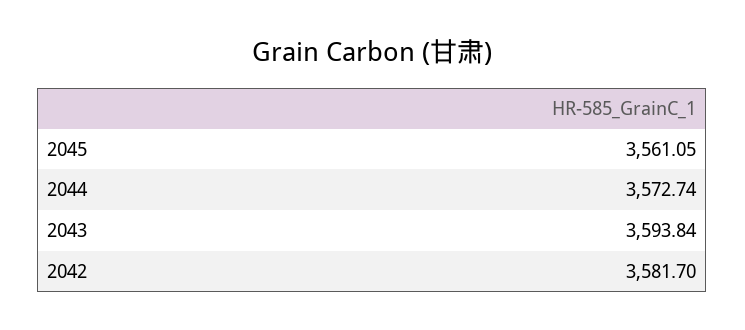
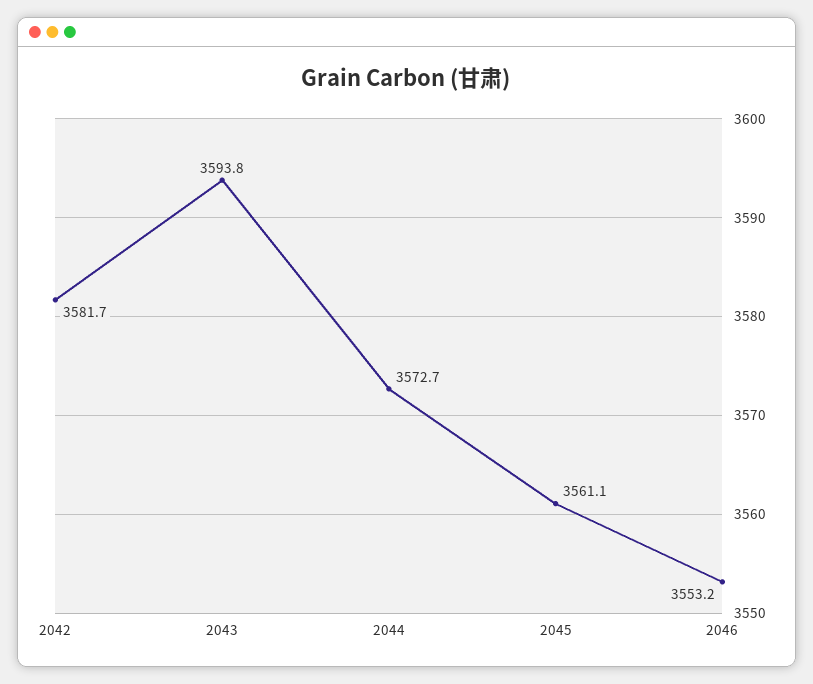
2046: none -> 3553.2

